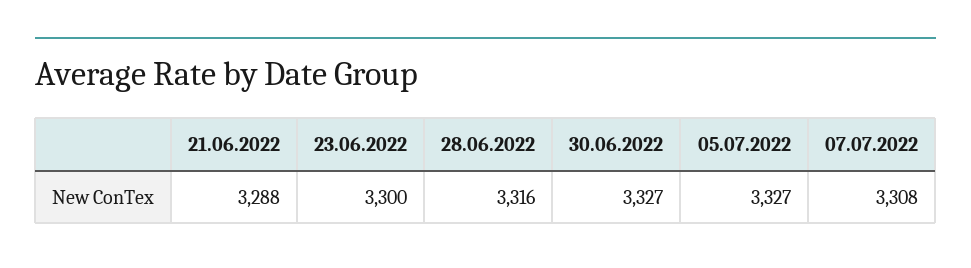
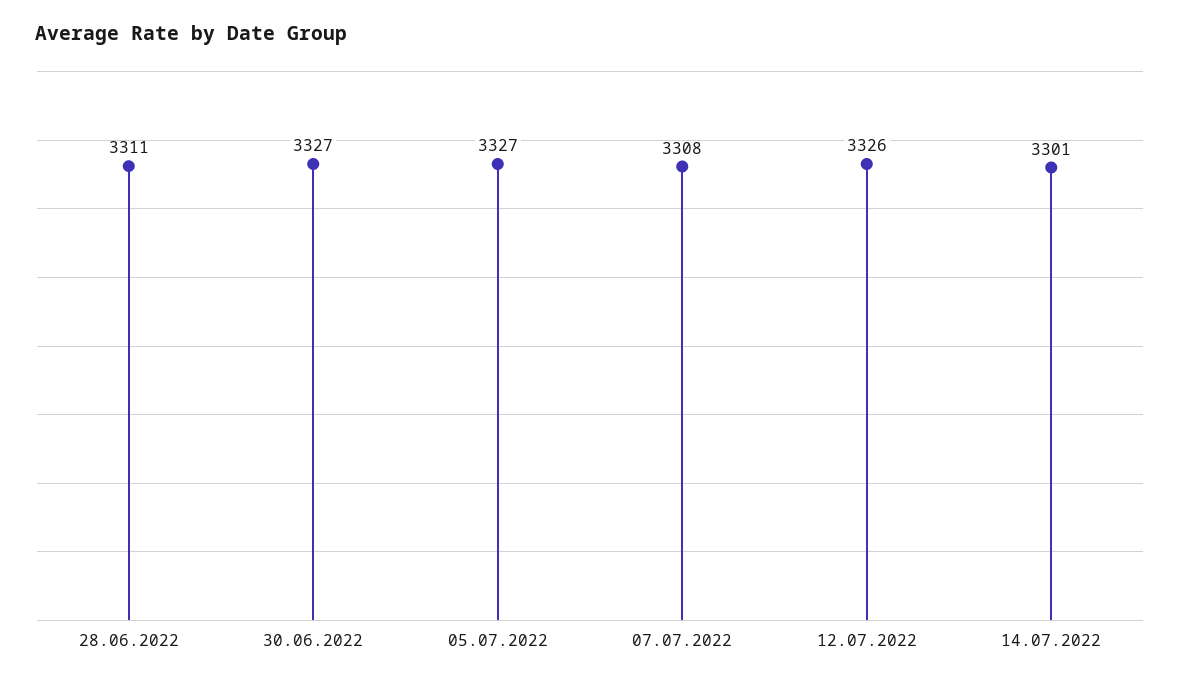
21.06.2022: 3288 -> none
23.06.2022: 3300 -> none
28.06.2022: 3316 -> 3311
12.07.2022: none -> 3326
14.07.2022: none -> 3301

